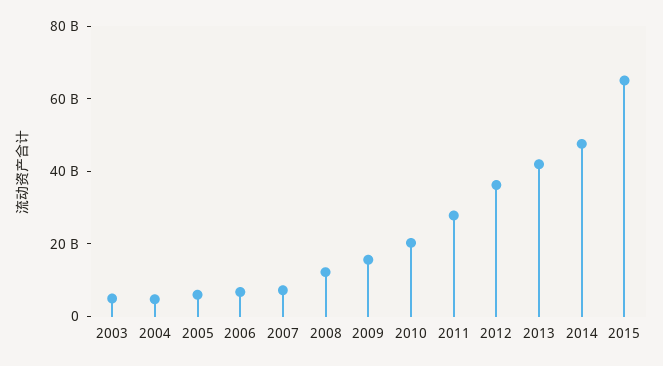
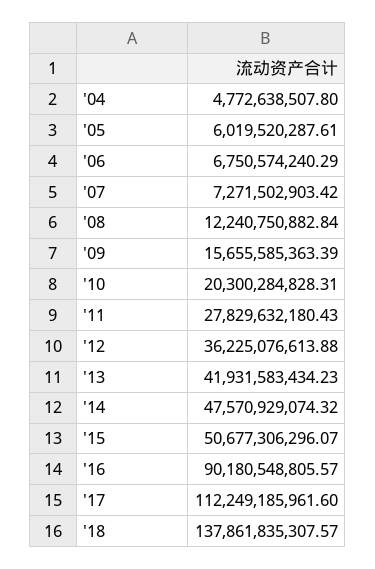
2003: 5000000000 -> none
2015: 65000000000 -> 50677306296.07
'16: none -> 90180548805.57
'17: none -> 112249185961.6
'18: none -> 137861835307.57

